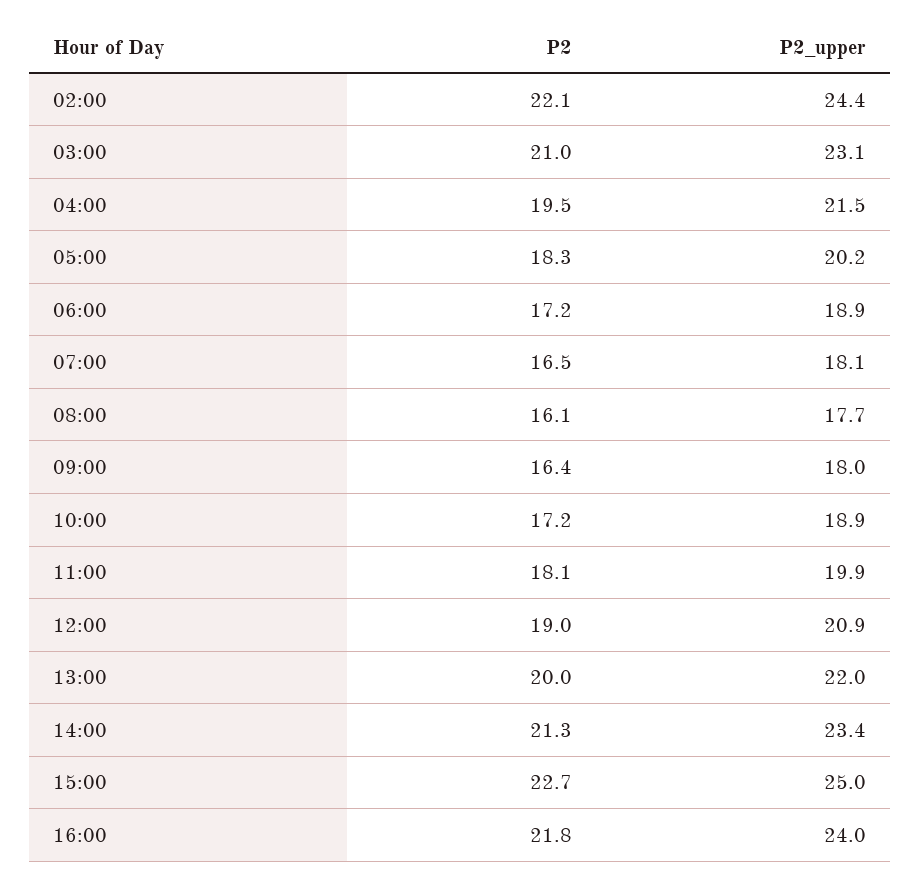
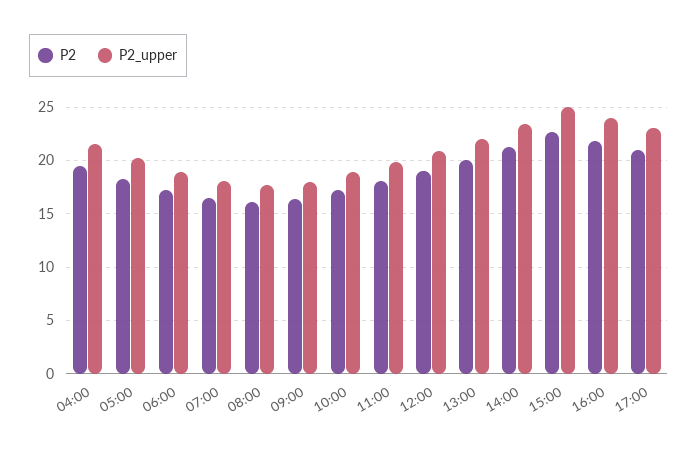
P2, 02:00: 22.1 -> none
P2_upper, 02:00: 24.4 -> none
P2, 03:00: 21 -> none
P2_upper, 03:00: 23.1 -> none
P2, 17:00: none -> 21
P2_upper, 17:00: none -> 23

